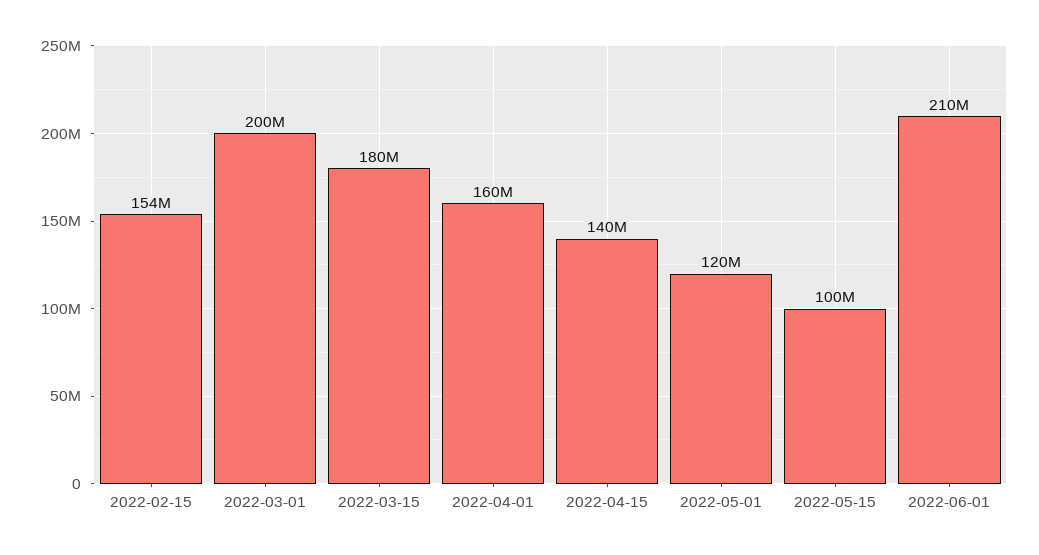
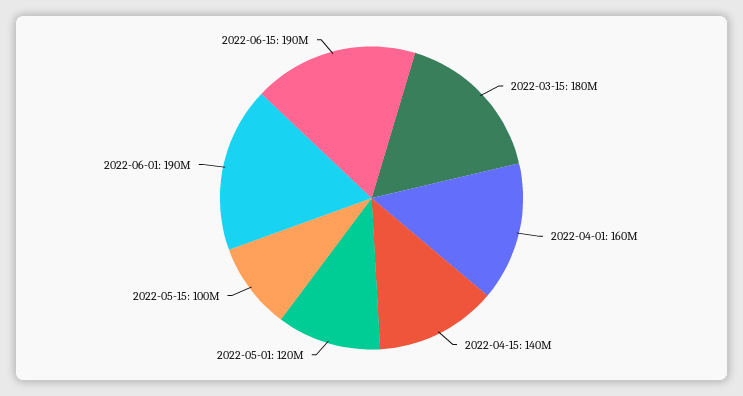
2022-02-15: 154000000 -> none
2022-03-01: 200000000 -> none
2022-06-01: 210000000 -> 190000000
2022-06-15: none -> 190000000

